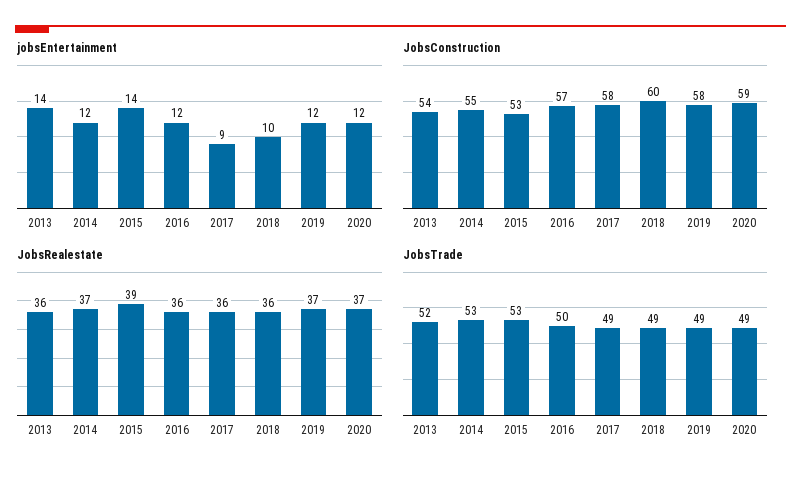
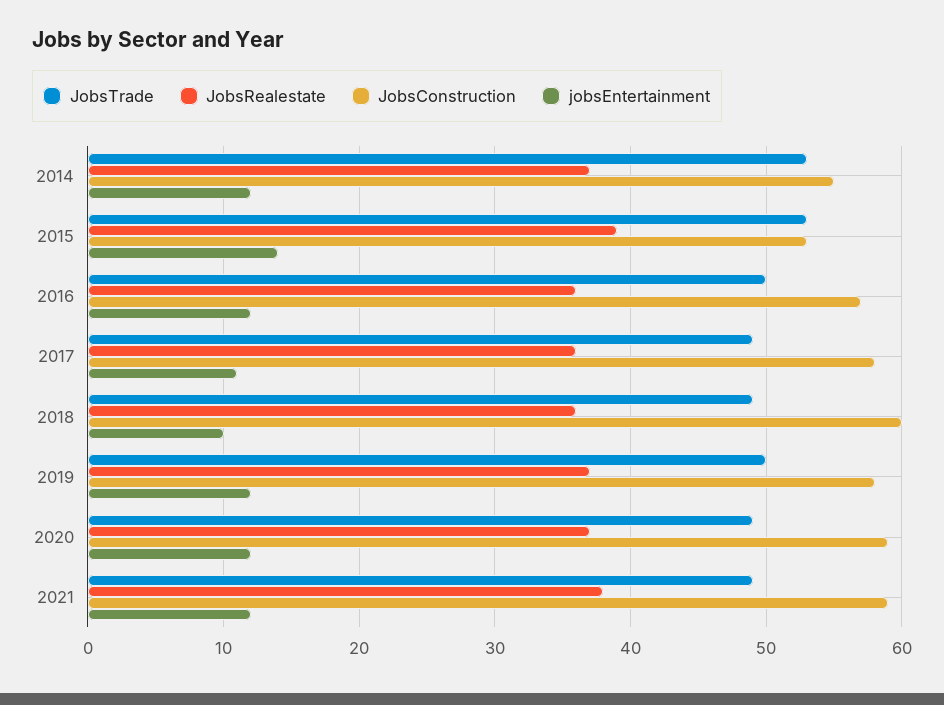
jobsEntertainment, 2013: 14 -> none
jobsEntertainment, 2017: 9 -> 11
JobsConstruction, 2013: 54 -> none
JobsRealestate, 2013: 36 -> none
JobsTrade, 2013: 52 -> none
JobsTrade, 2019: 49 -> 50
JobsTrade, 2021: none -> 49
JobsRealestate, 2021: none -> 38
JobsConstruction, 2021: none -> 59
jobsEntertainment, 2021: none -> 12

